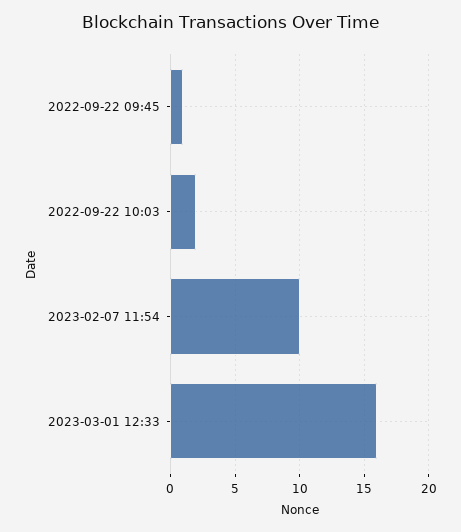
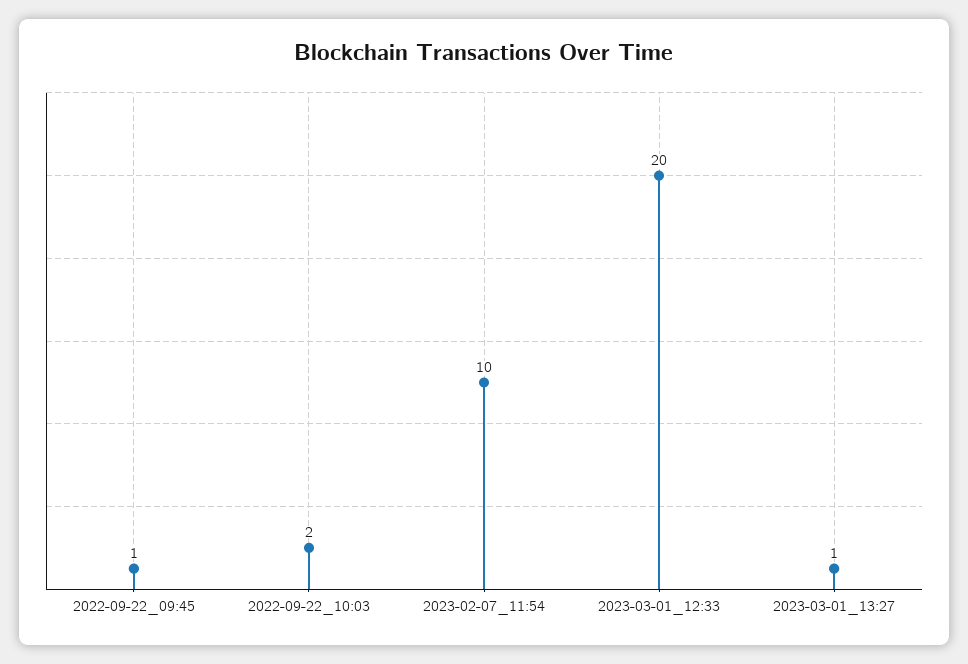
2023-03-01 12:33: 16 -> 20
2023-03-01_13:27: none -> 1

